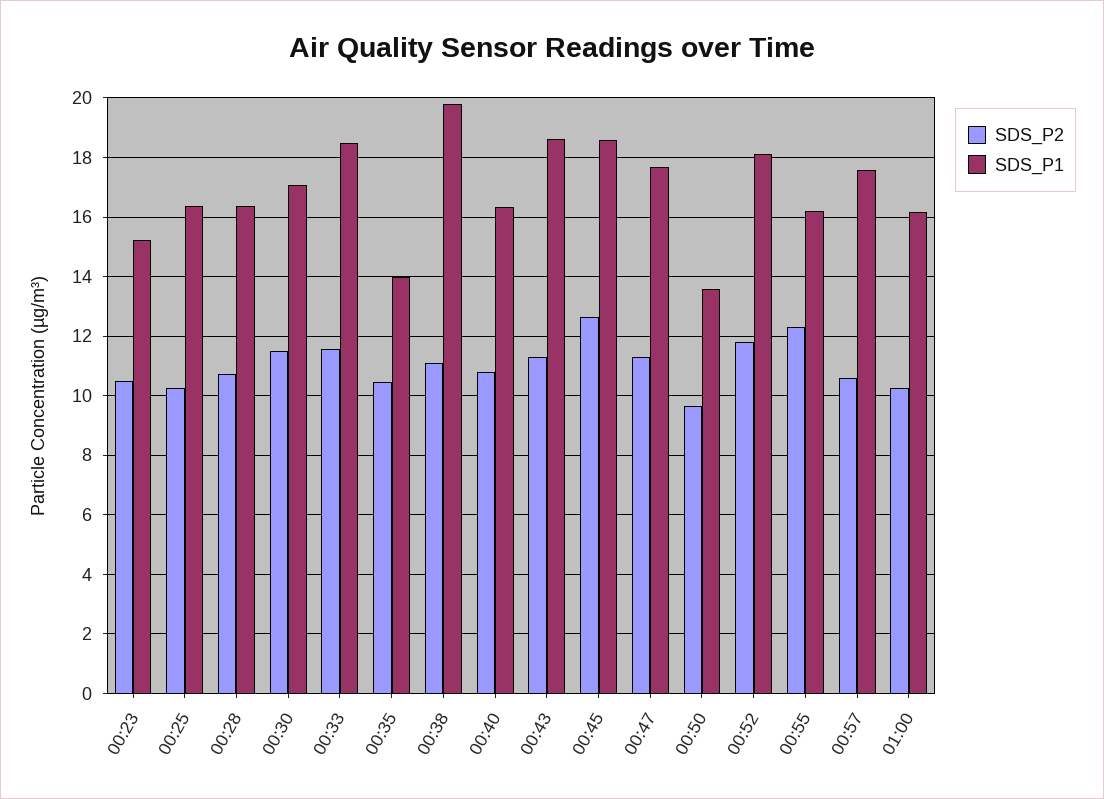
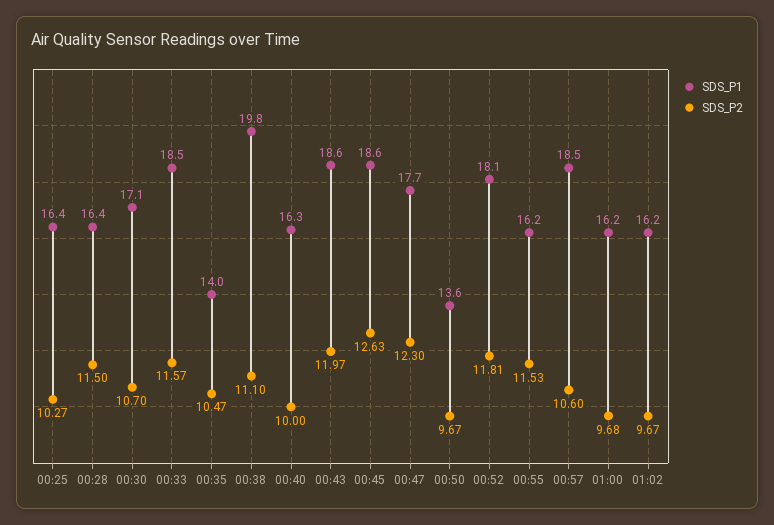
SDS_P2, 00:23: 10.5 -> none
SDS_P1, 00:23: 15.25 -> none
SDS_P2, 00:28: 10.75 -> 11.5
SDS_P2, 00:30: 11.5 -> 10.7
SDS_P2, 00:40: 10.75 -> 10
SDS_P2, 00:43: 11.25 -> 11.97
SDS_P2, 00:47: 11.25 -> 12.3
SDS_P2, 00:55: 12.25 -> 11.53
SDS_P1, 00:57: 17.5 -> 18.5
SDS_P2, 01:00: 10.25 -> 9.68
SDS_P1, 01:02: none -> 16.2
SDS_P2, 01:02: none -> 9.67

